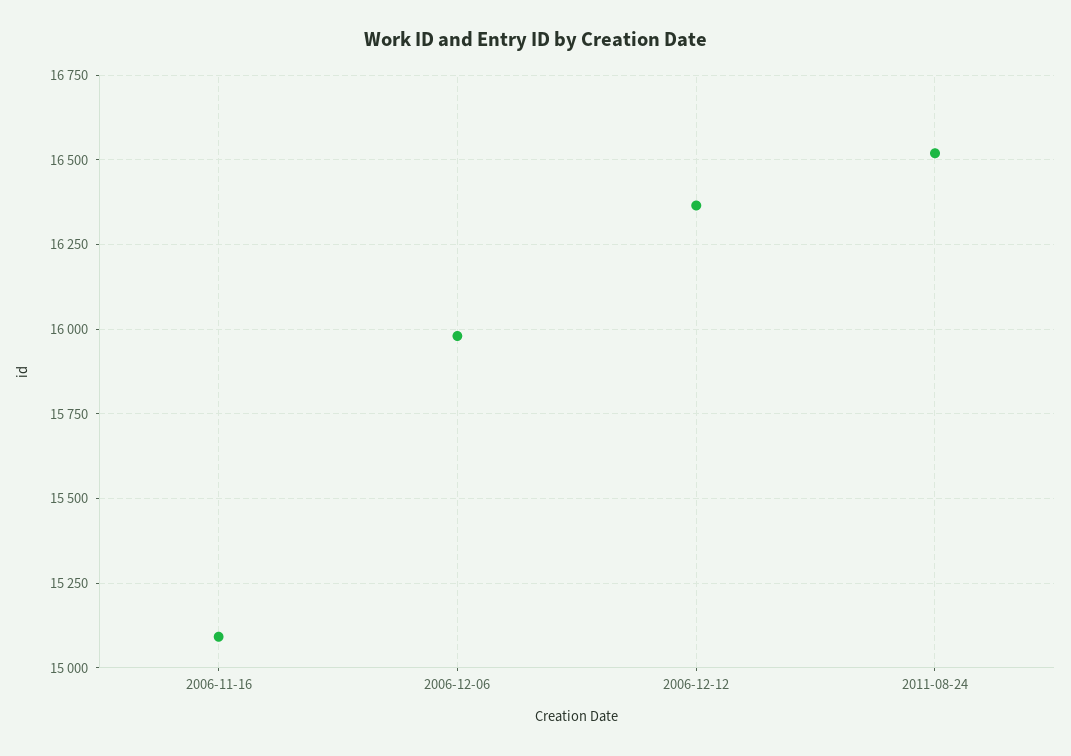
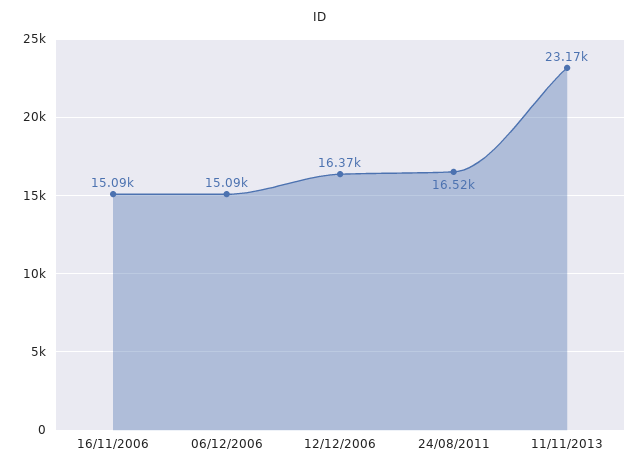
2006-12-06: 15975 -> 15090
11/11/2013: none -> 23170

